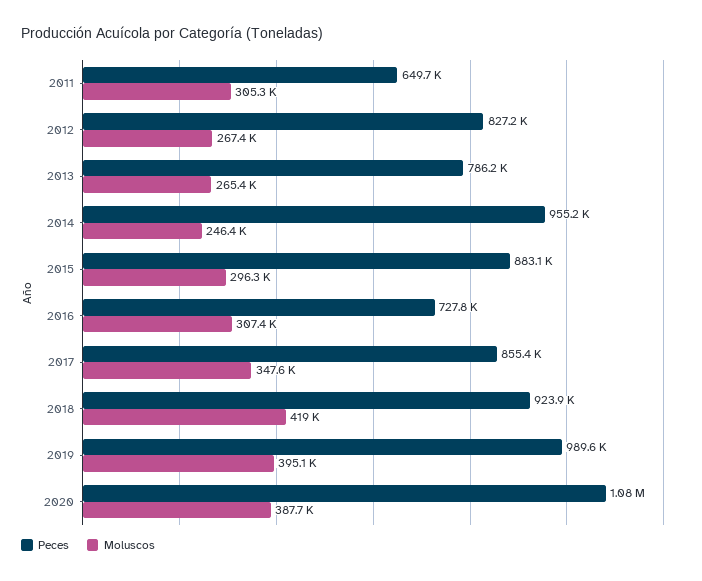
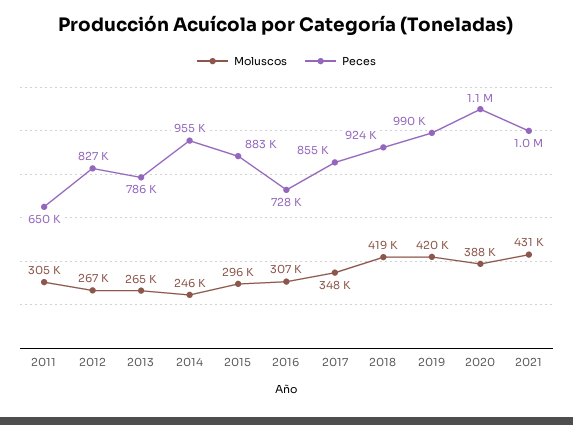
Moluscos, 2019: 395100 -> 420000
Moluscos, 2021: none -> 431000
Peces, 2021: none -> 1000000

